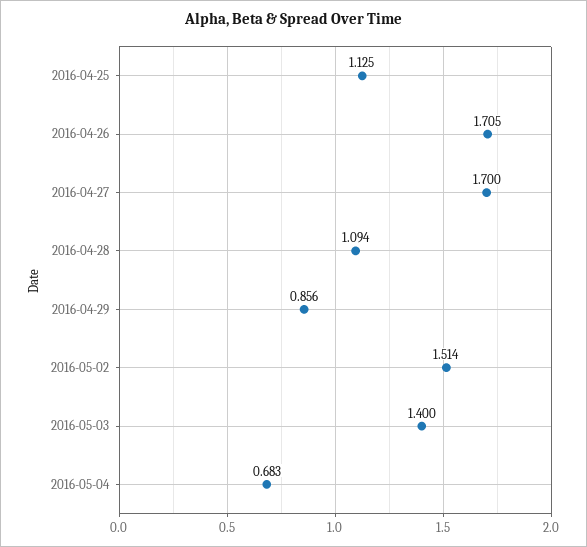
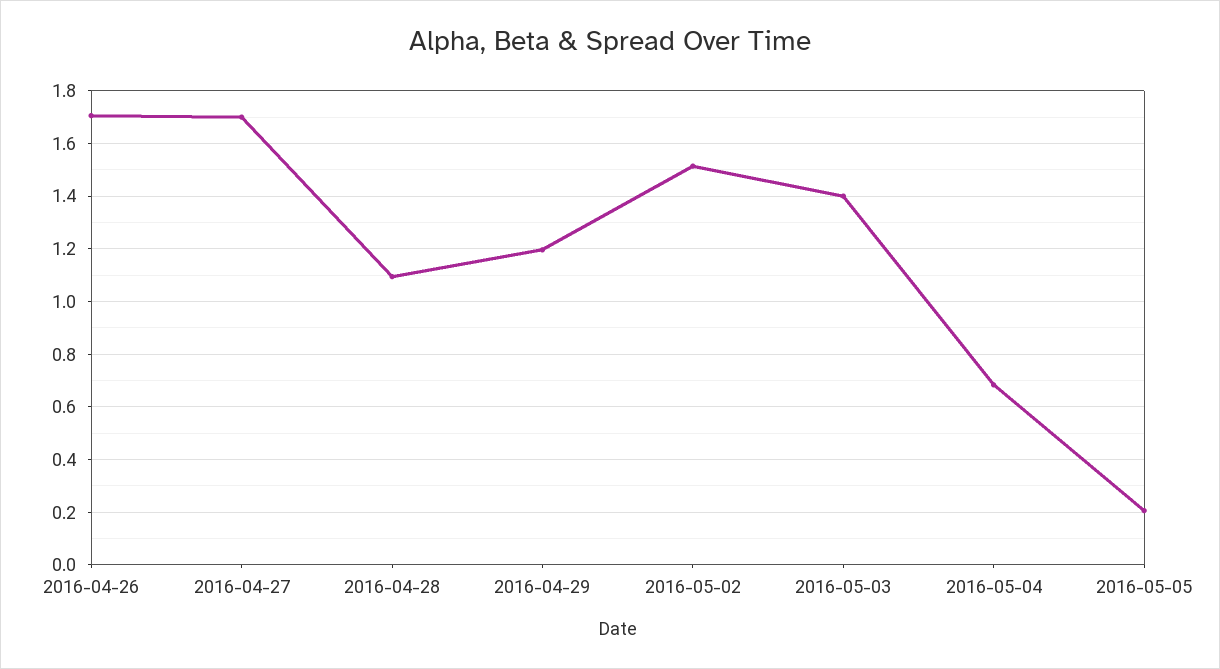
2016-04-25: 1.125 -> none
2016-04-29: 0.856 -> 1.2
2016-05-05: none -> 0.2

